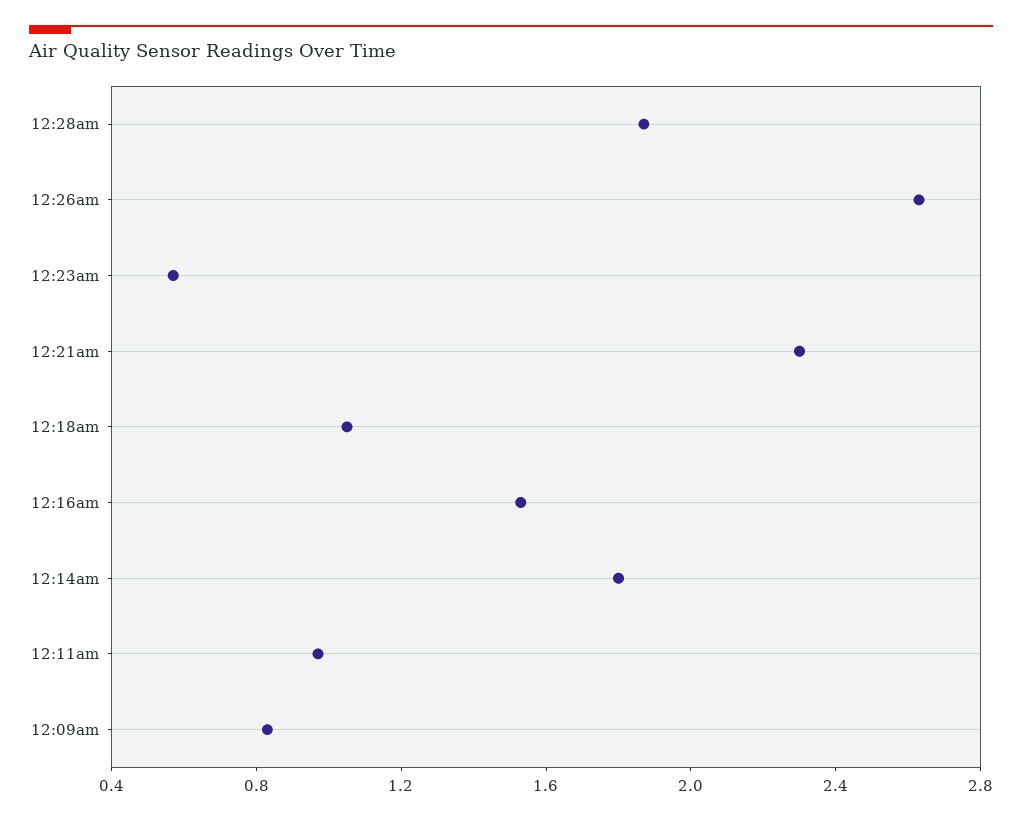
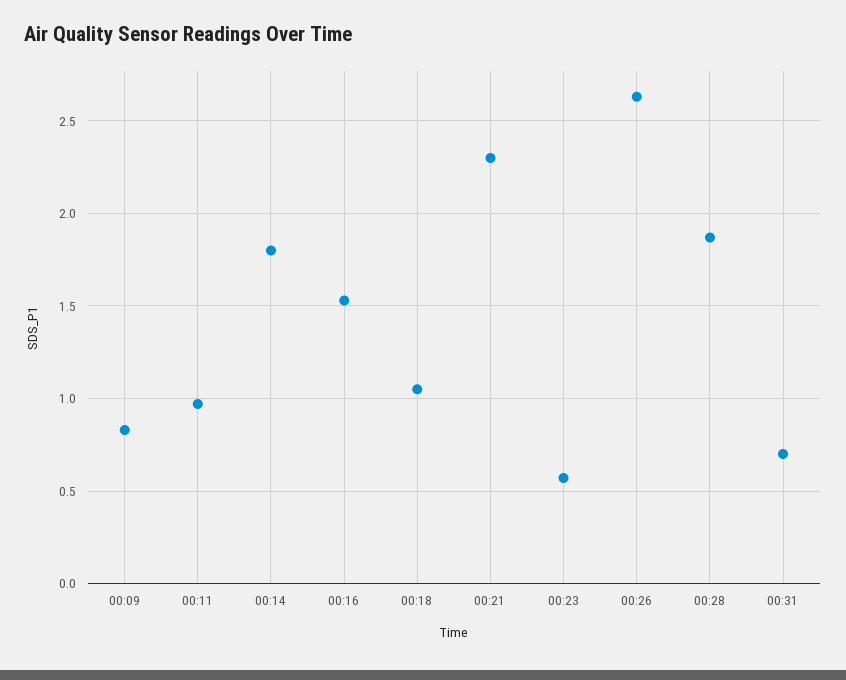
00:31: none -> 0.7

